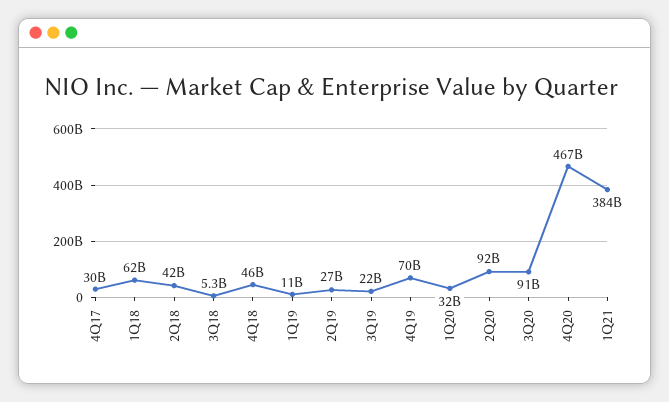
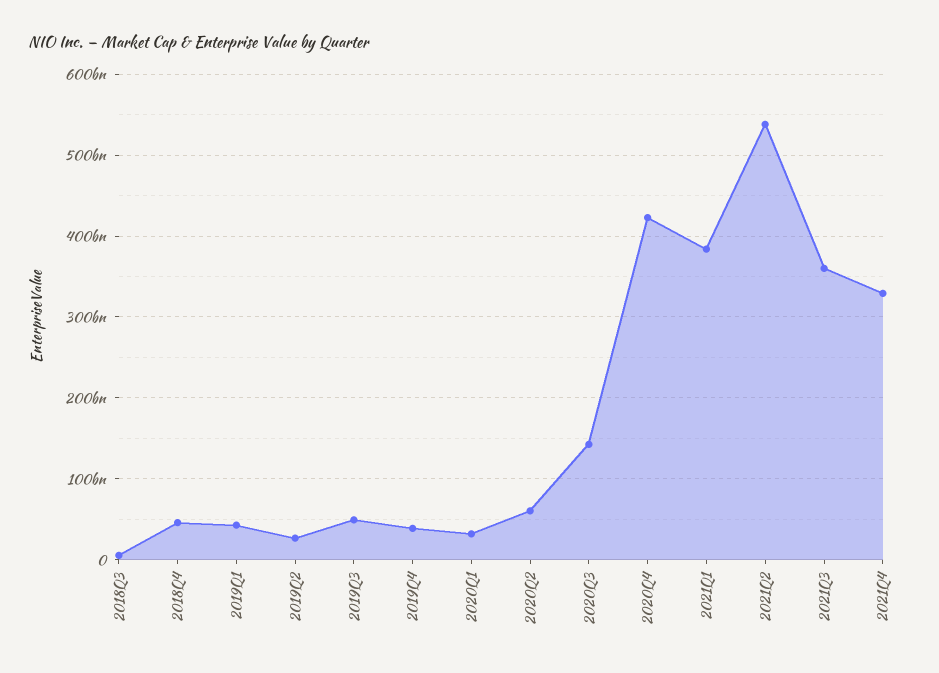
4Q17: 30000000000 -> none
1Q18: 62000000000 -> none
2Q18: 42000000000 -> none
1Q19: 11000000000 -> 40000000000
3Q19: 22000000000 -> 50000000000
4Q19: 70000000000 -> 40000000000
2Q20: 92000000000 -> 60000000000
3Q20: 91000000000 -> 140000000000
4Q20: 467000000000 -> 420000000000
2021Q2: none -> 540000000000
2021Q3: none -> 360000000000
2021Q4: none -> 330000000000

